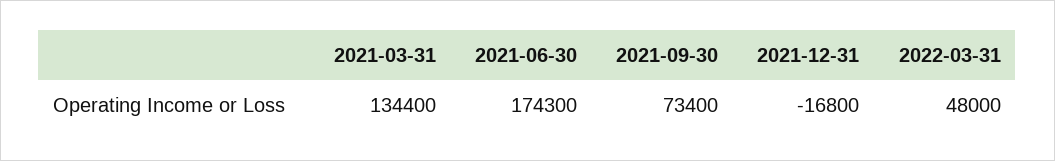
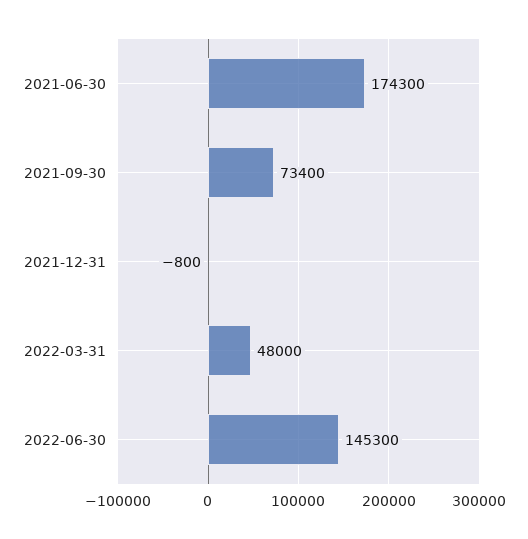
2021-03-31: 134400 -> none
2021-12-31: -16800 -> -800
2022-06-30: none -> 145300

